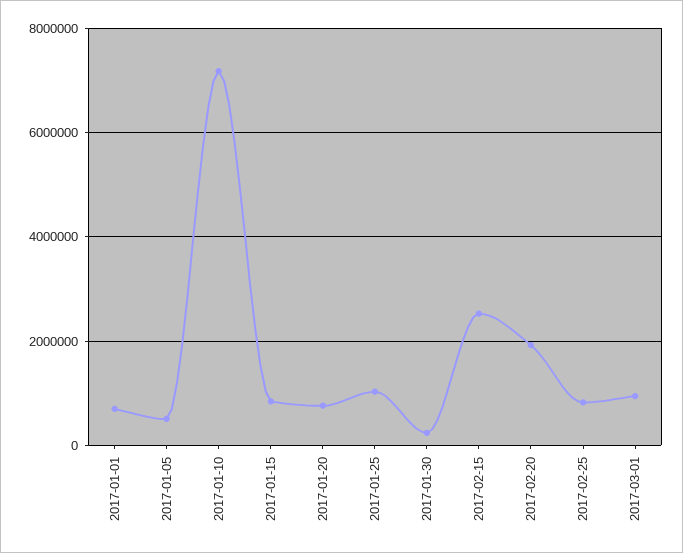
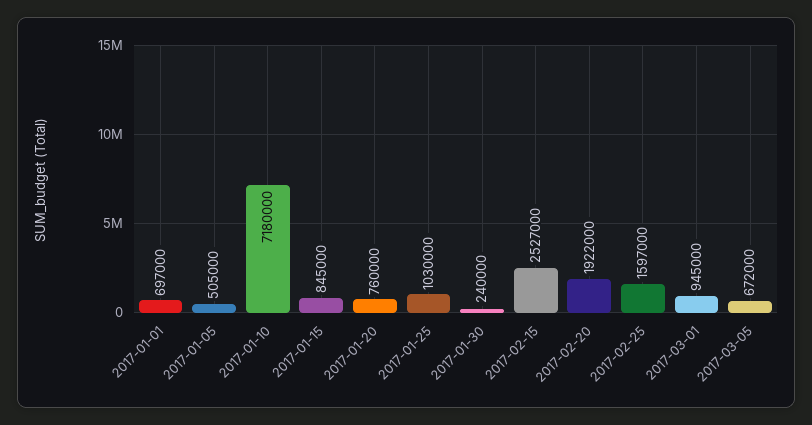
2017-02-25: 800000 -> 1597000
2017-03-05: none -> 672000

